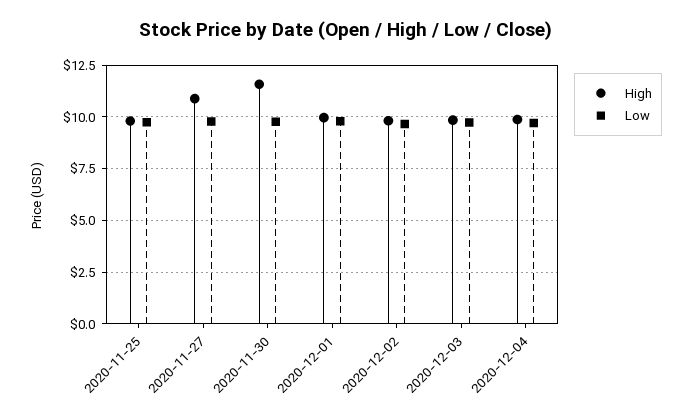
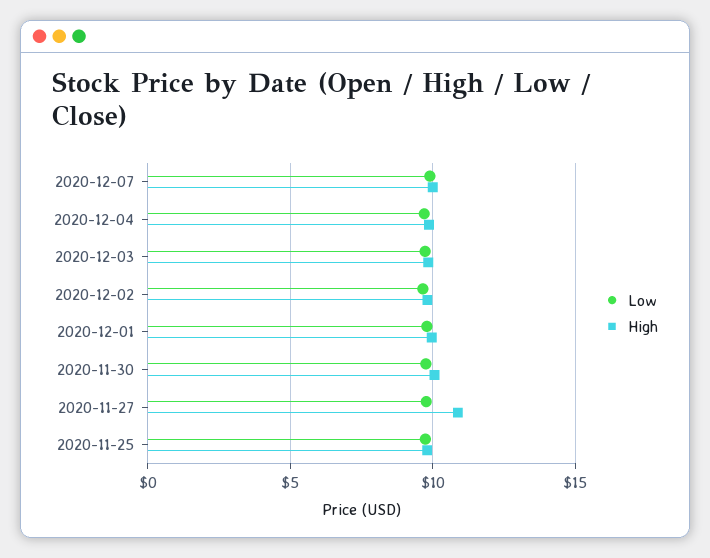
High, 2020-11-30: 11.5 -> 10
Low, 2020-12-07: none -> 10
High, 2020-12-07: none -> 10

